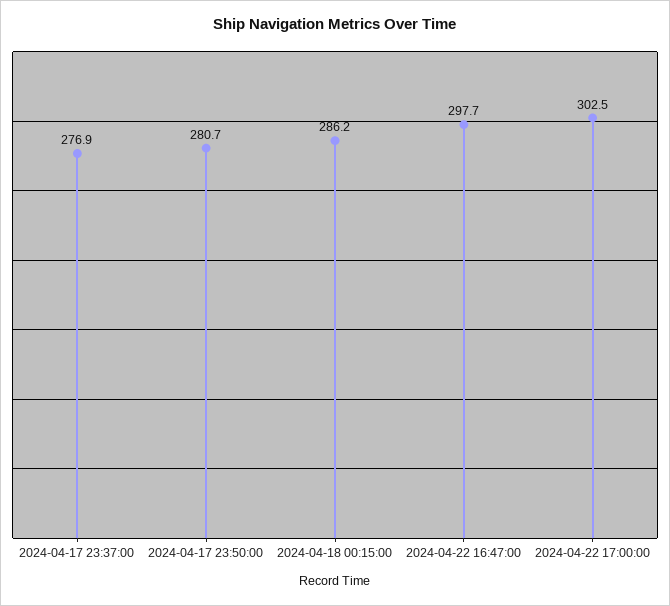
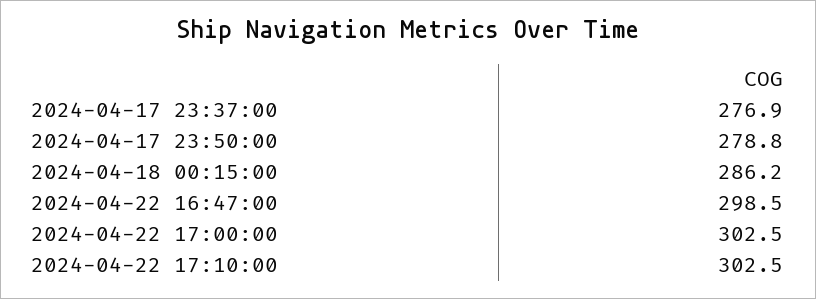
2024-04-17 23:50:00: 280.7 -> 278.8
2024-04-22 16:47:00: 297.7 -> 298.5
2024-04-22 17:10:00: none -> 302.5

